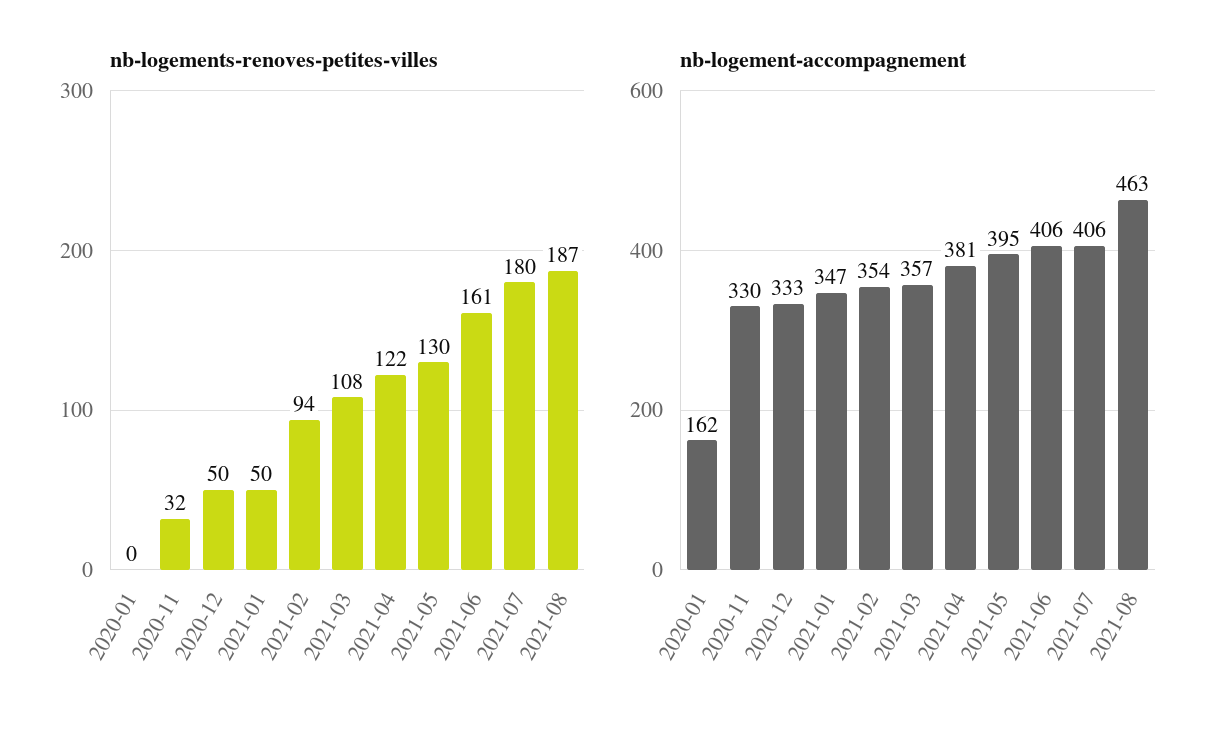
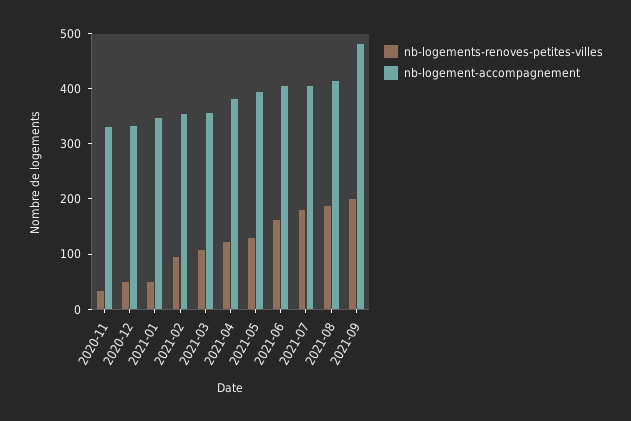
nb-logements-renoves-petites-villes, 2020-01: 0 -> none
nb-logement-accompagnement, 2020-01: 162 -> none
nb-logement-accompagnement, 2021-08: 463 -> 420
nb-logements-renoves-petites-villes, 2021-09: none -> 200
nb-logement-accompagnement, 2021-09: none -> 480

